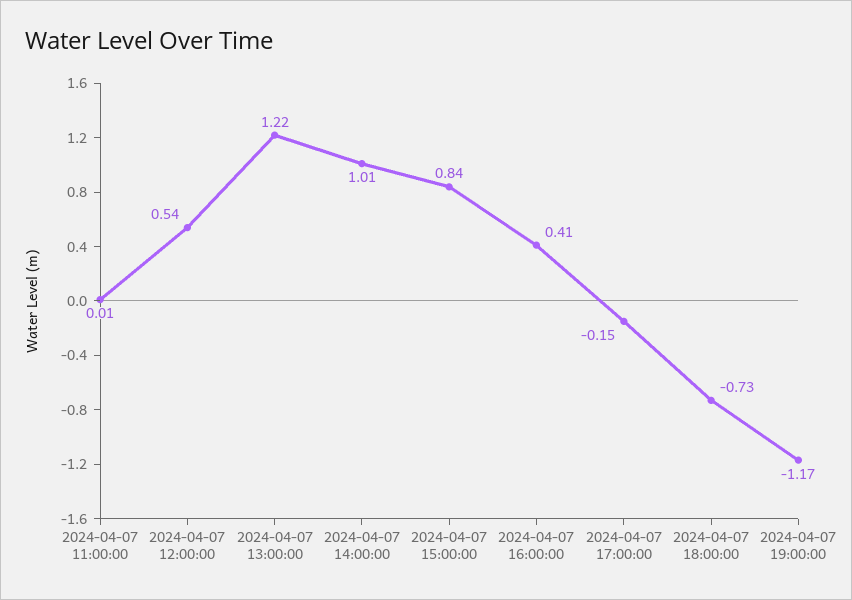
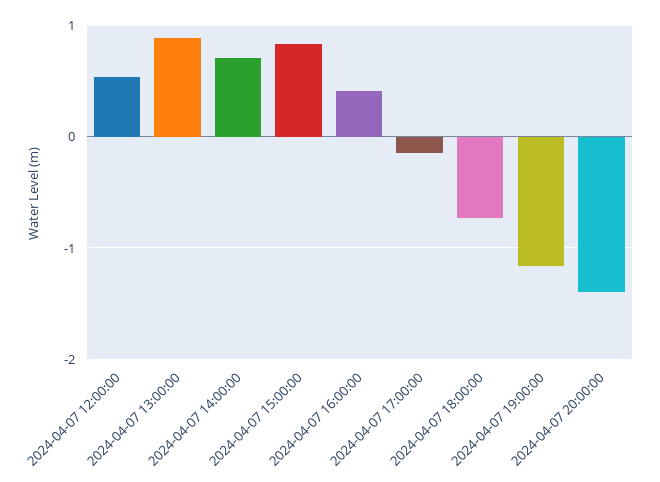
2024-04-07 11:00:00: 0.01 -> none
2024-04-07 13:00:00: 1.22 -> 0.9
2024-04-07 14:00:00: 1.01 -> 0.7
2024-04-07 20:00:00: none -> -1.4

